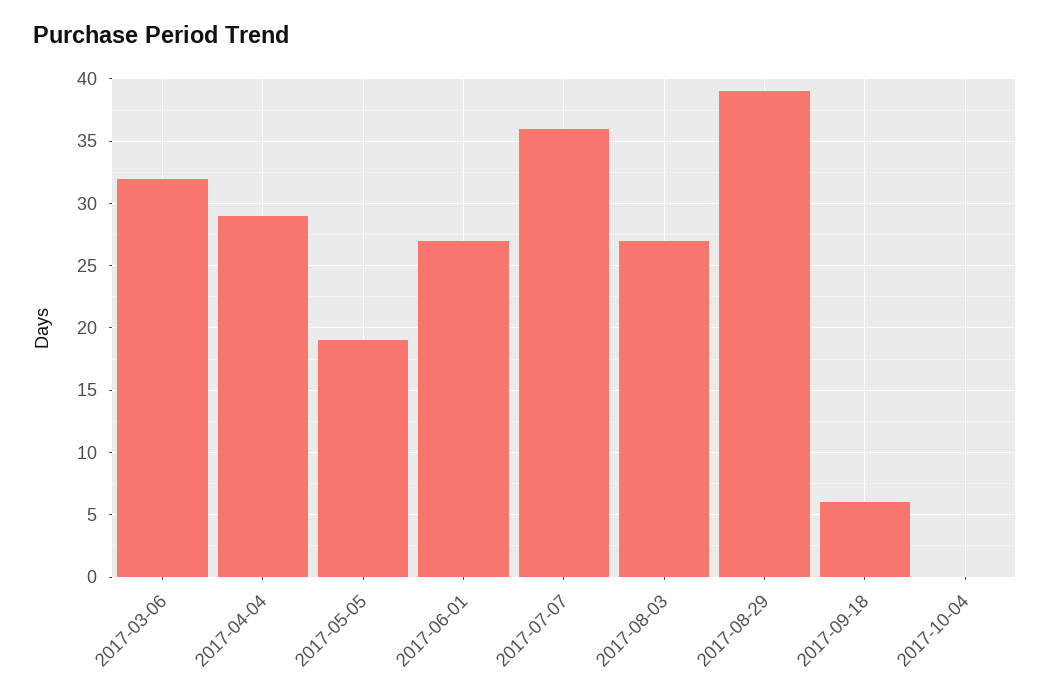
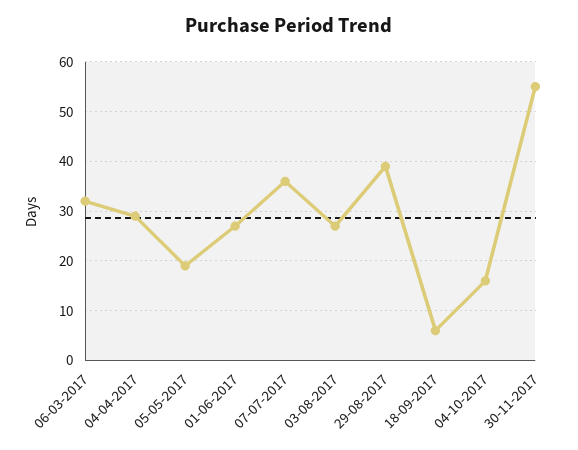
2017-10-04: 0 -> 15
30-11-2017: none -> 55

